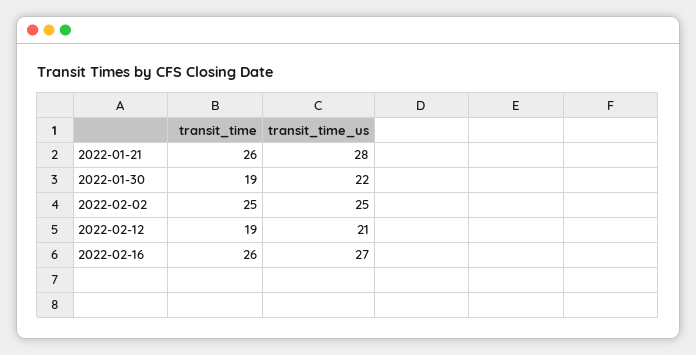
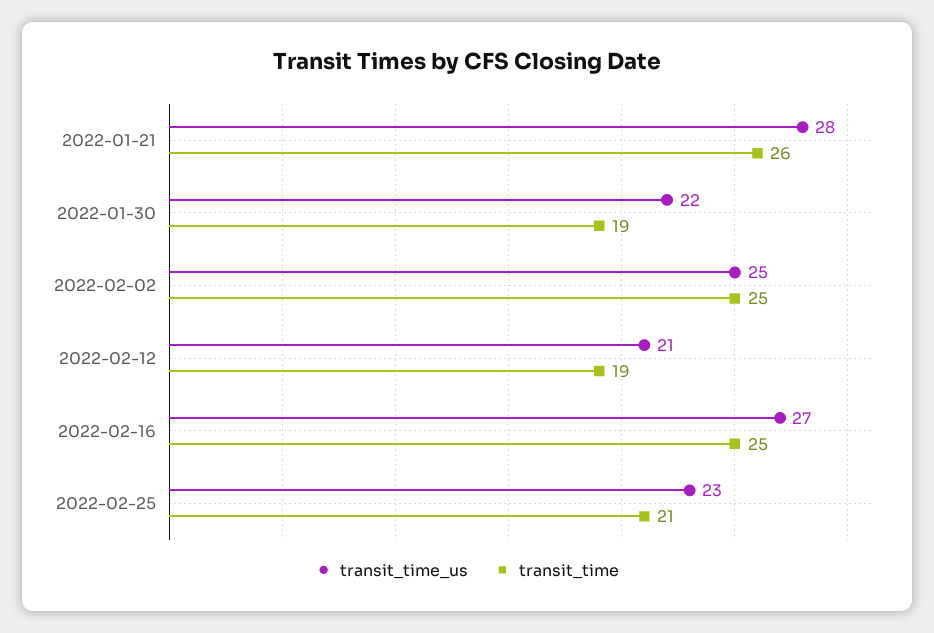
transit_time, 2022-02-16: 26 -> 25
transit_time_us, 2022-02-25: none -> 23
transit_time, 2022-02-25: none -> 21

